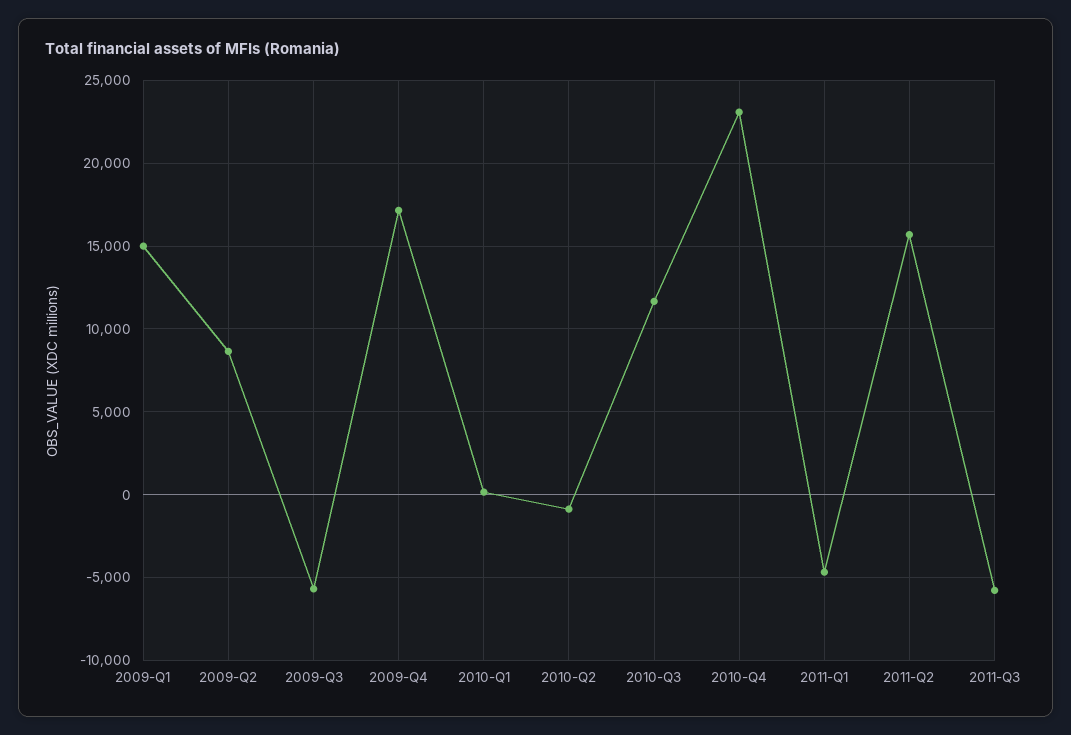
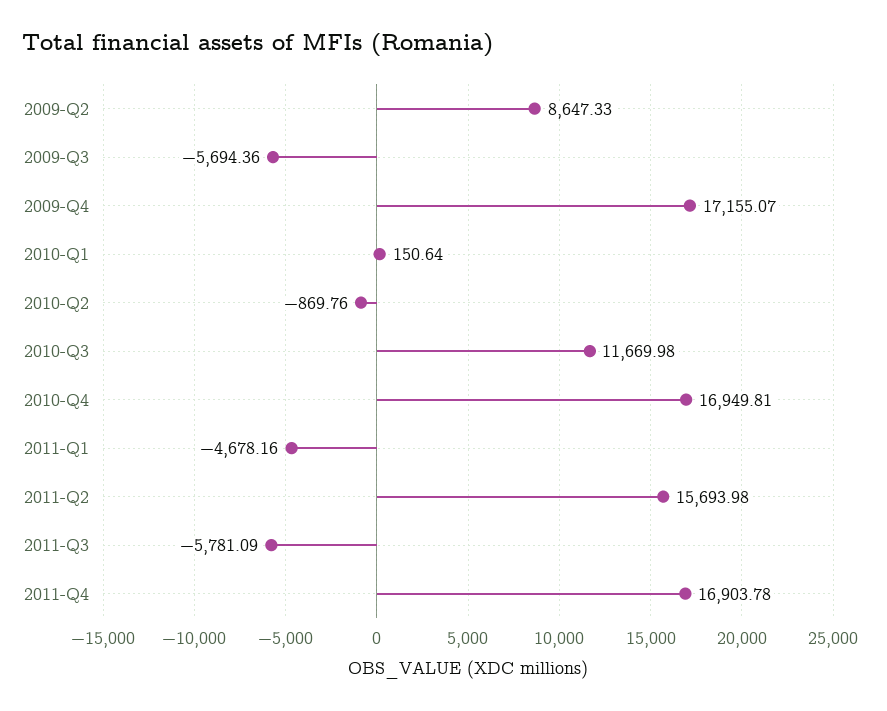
2009-Q1: 15000 -> none
2010-Q4: 23000 -> 16949.81
2011-Q4: none -> 16903.78

